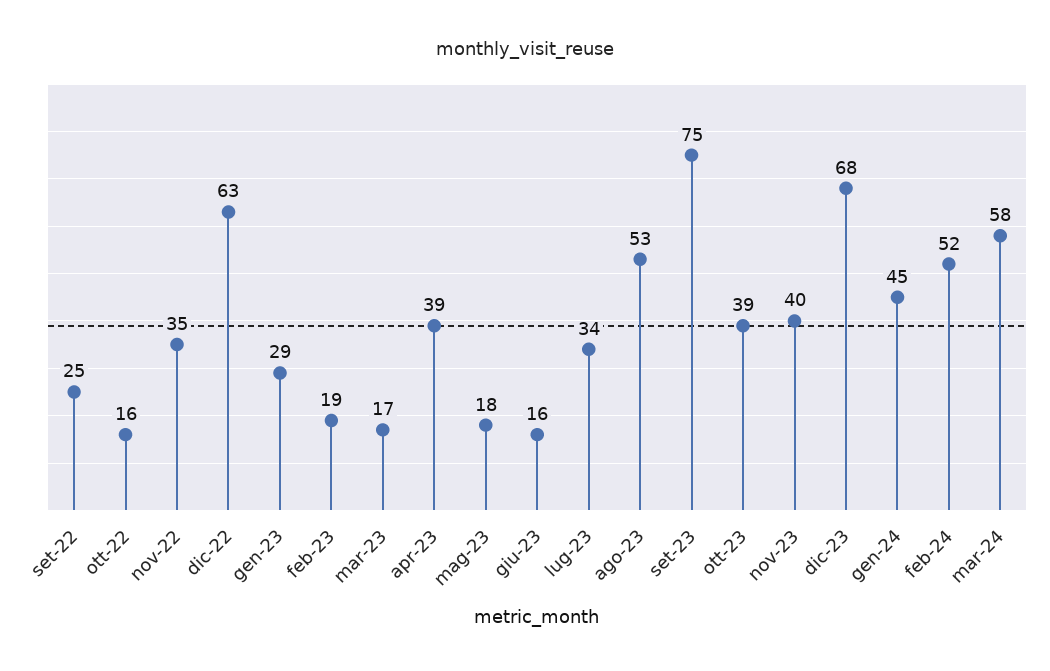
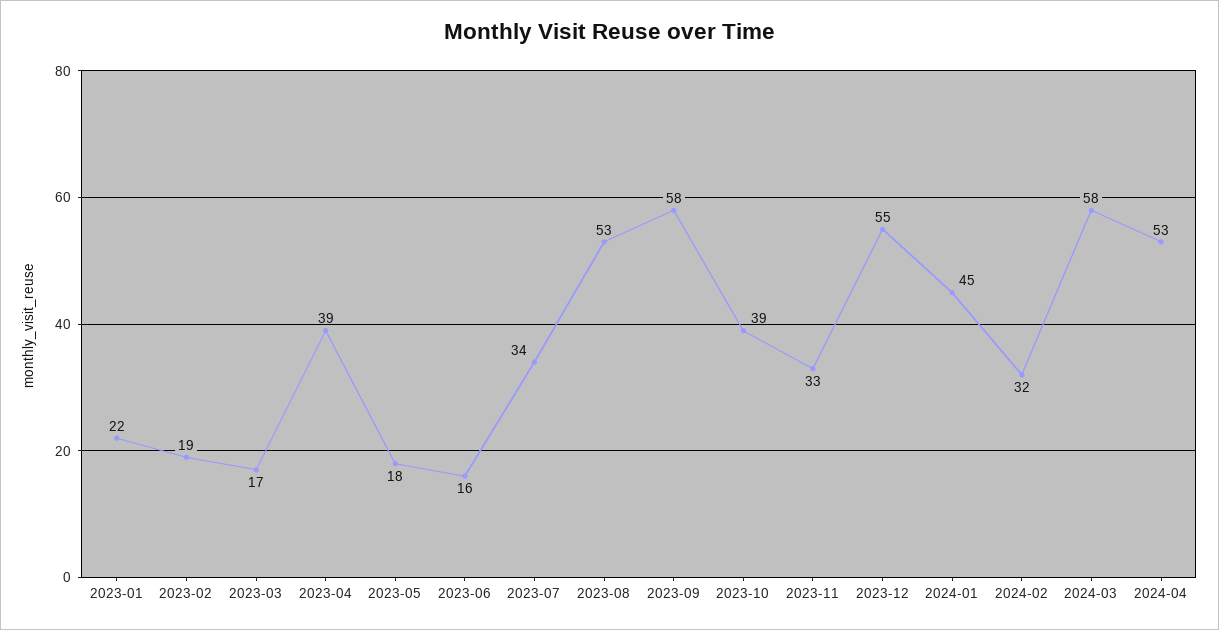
set-22: 25 -> none
ott-22: 16 -> none
nov-22: 35 -> none
dic-22: 63 -> none
gen-23: 29 -> 22
set-23: 75 -> 58
nov-23: 40 -> 33
dic-23: 68 -> 55
feb-24: 52 -> 32
2024-04: none -> 53

